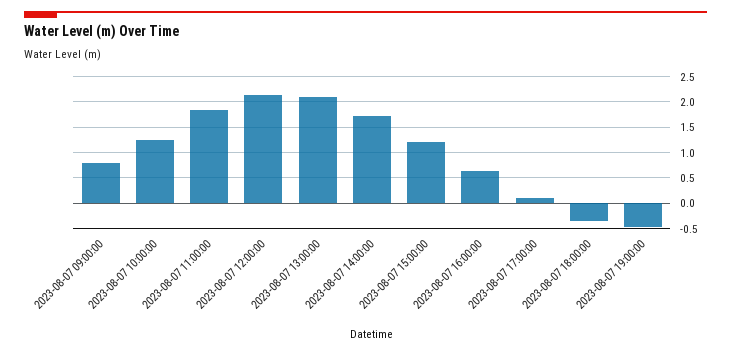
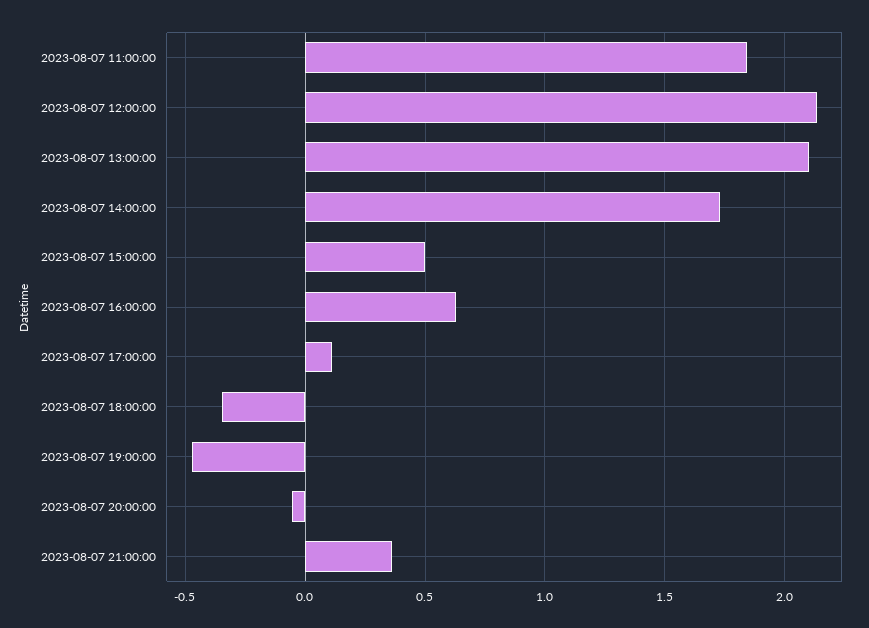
2023-08-07 09:00:00: 0.75 -> none
2023-08-07 10:00:00: 1.25 -> none
2023-08-07 15:00:00: 1.25 -> 0.5
2023-08-07 20:00:00: none -> -0.05
2023-08-07 21:00:00: none -> 0.35

